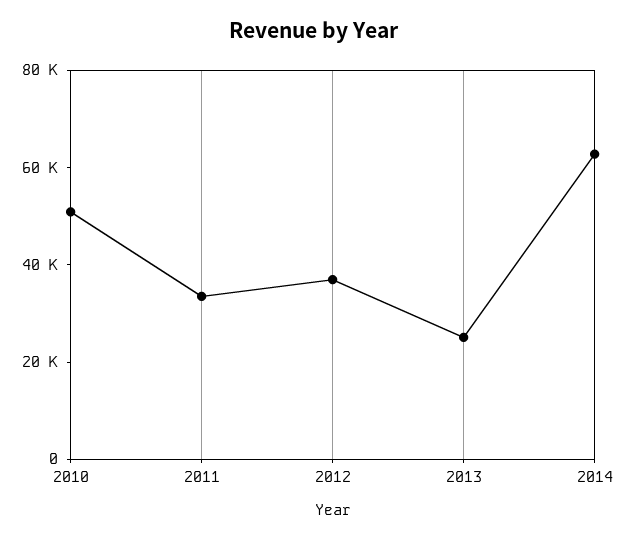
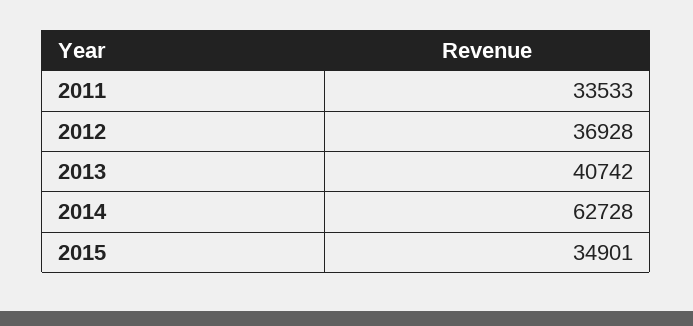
2010: 50000 -> none
2013: 25000 -> 40742
2015: none -> 34901

